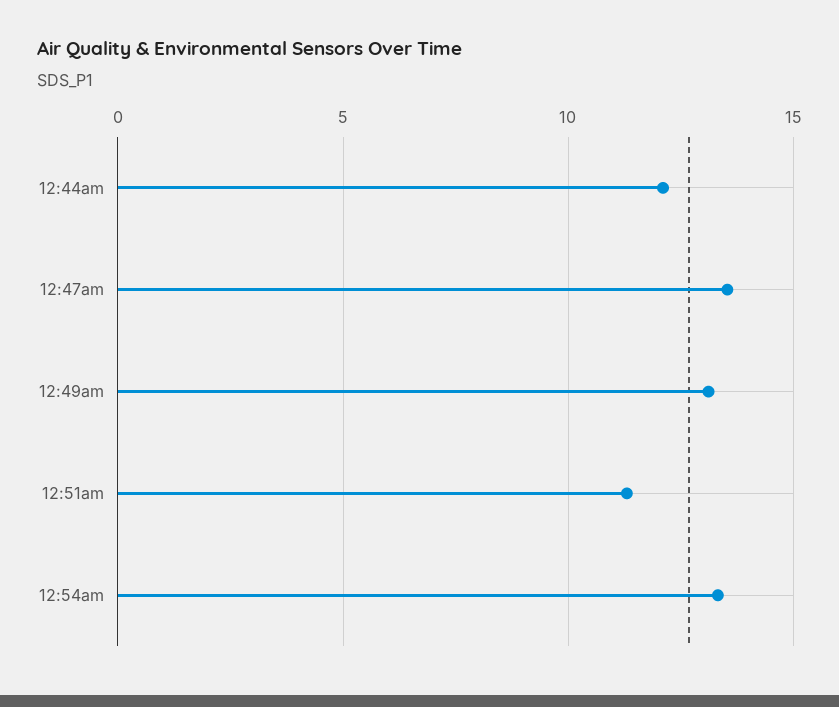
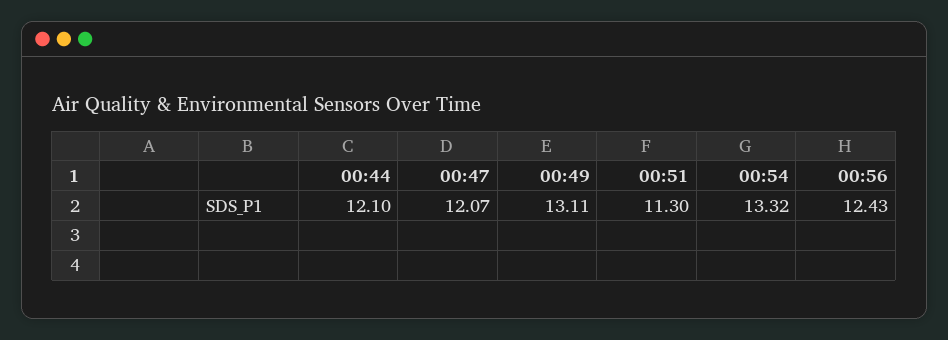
12:47am: 13.5 -> 12.07
00:56: none -> 12.43

